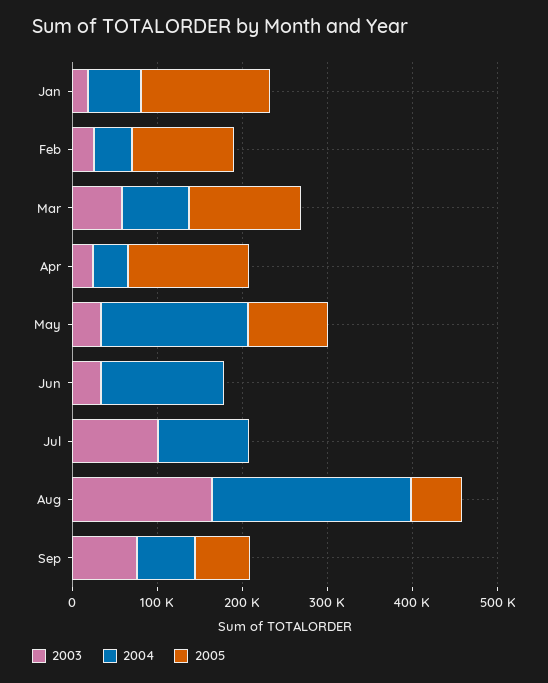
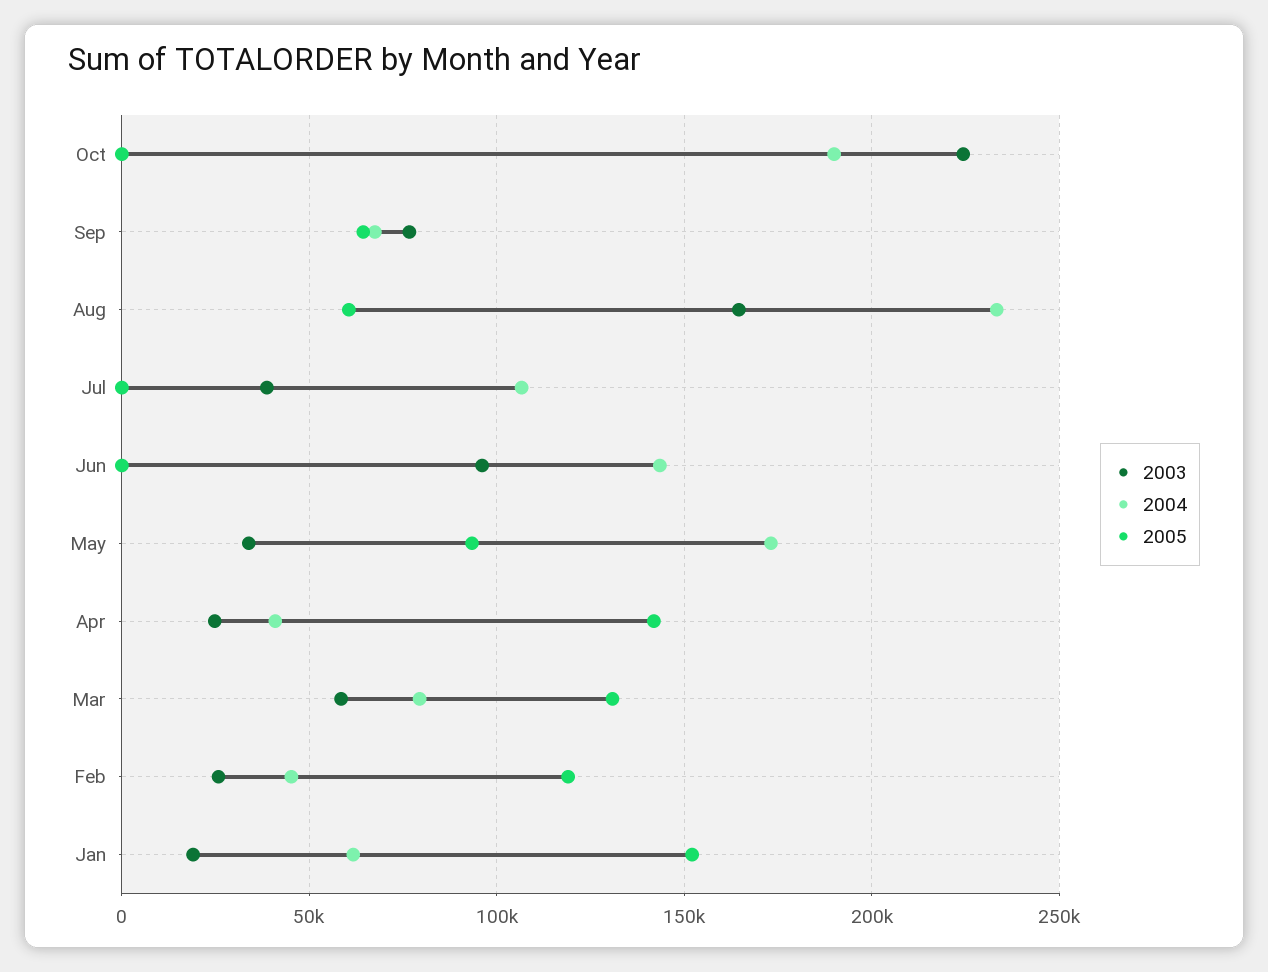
2003, Jun: 40000 -> 95000
2003, Jul: 100000 -> 40000
2003, Oct: none -> 225000
2004, Oct: none -> 190000
2005, Oct: none -> 0

